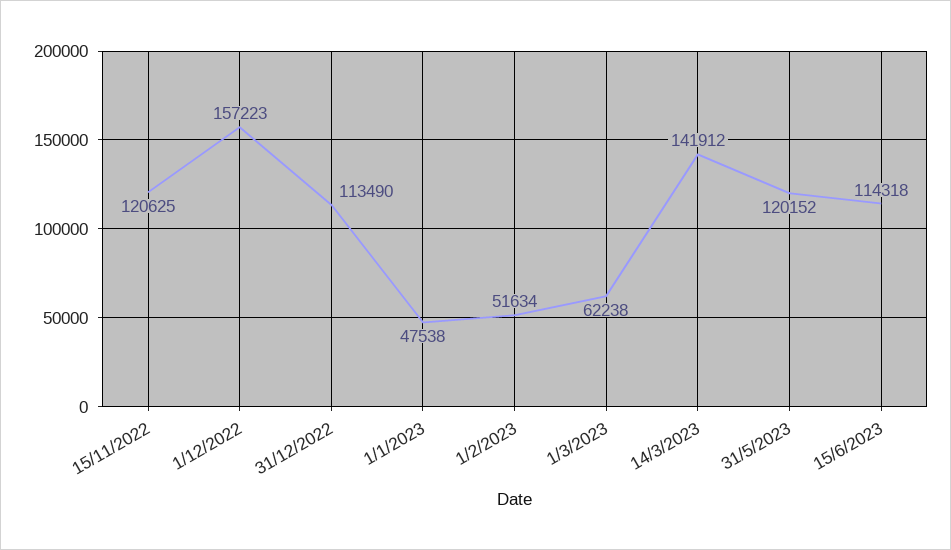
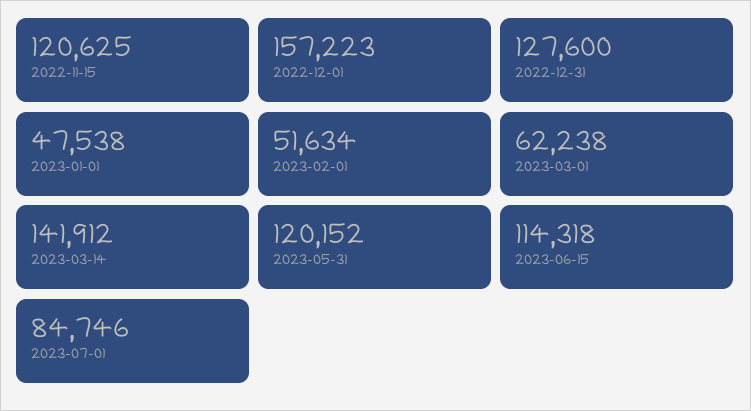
31/12/2022: 113490 -> 127600
2023-07-01: none -> 84746

